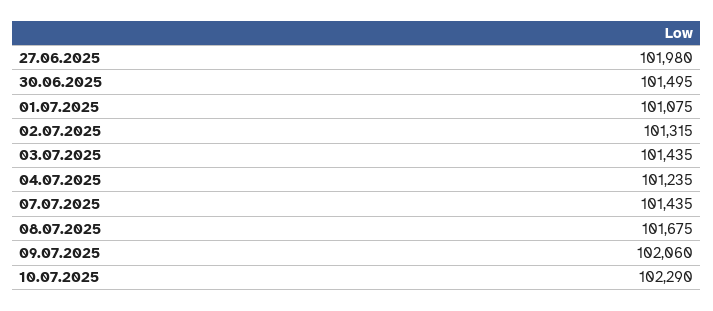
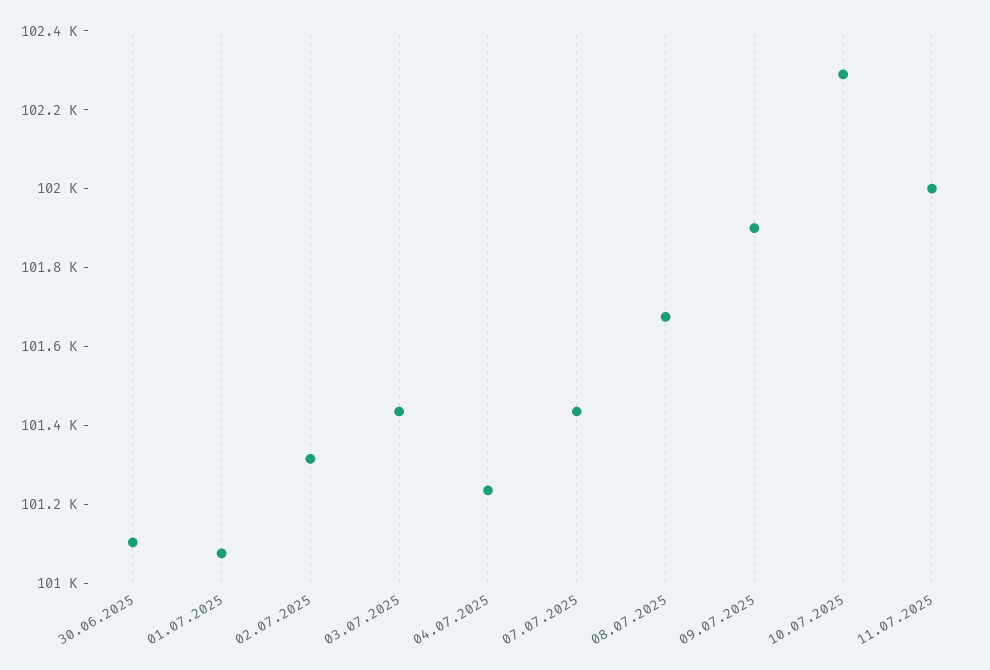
27.06.2025: 101980 -> none
30.06.2025: 101495 -> 101100
09.07.2025: 102060 -> 101900
11.07.2025: none -> 102000

